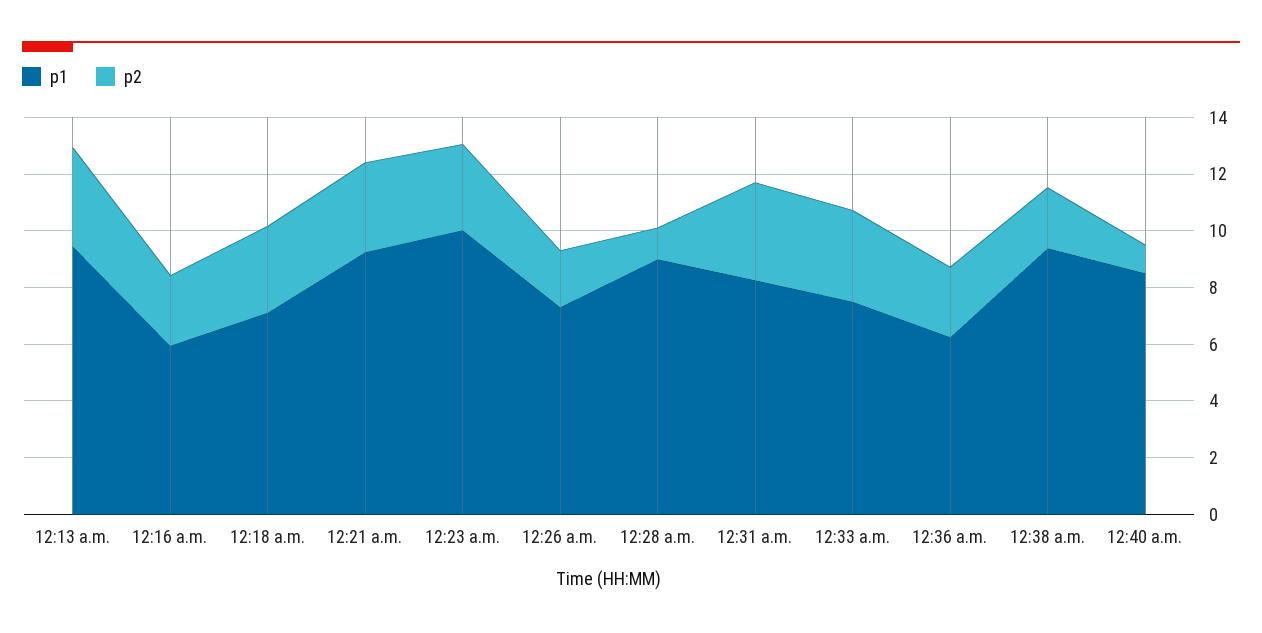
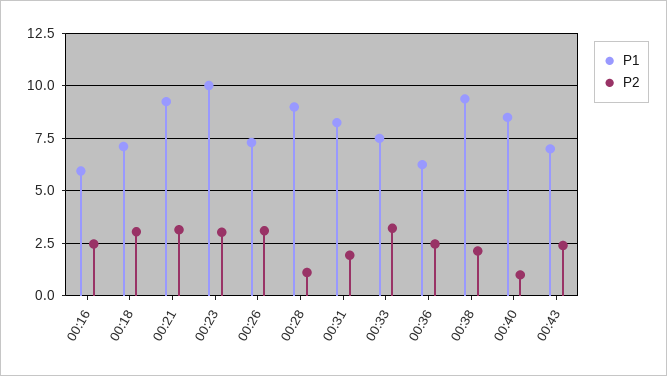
p1, 12:13 a.m.: 9.5 -> none
p2, 12:13 a.m.: 3.5 -> none
p2, 12:26 a.m.: 2 -> 3
p2, 12:31 a.m.: 3.5 -> 2
p1, 00:43: none -> 7
p2, 00:43: none -> 2.5

